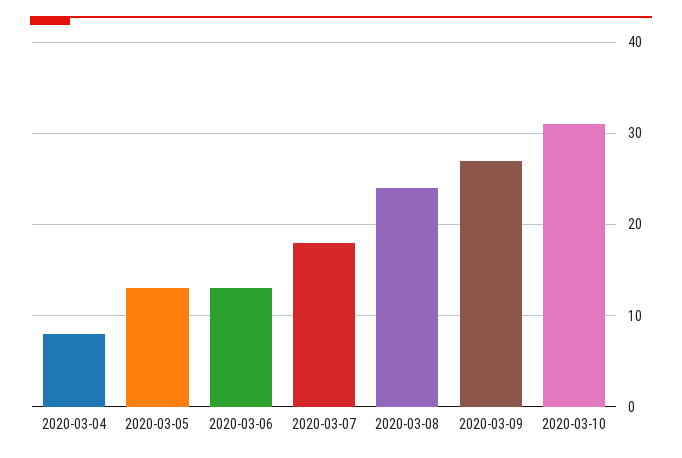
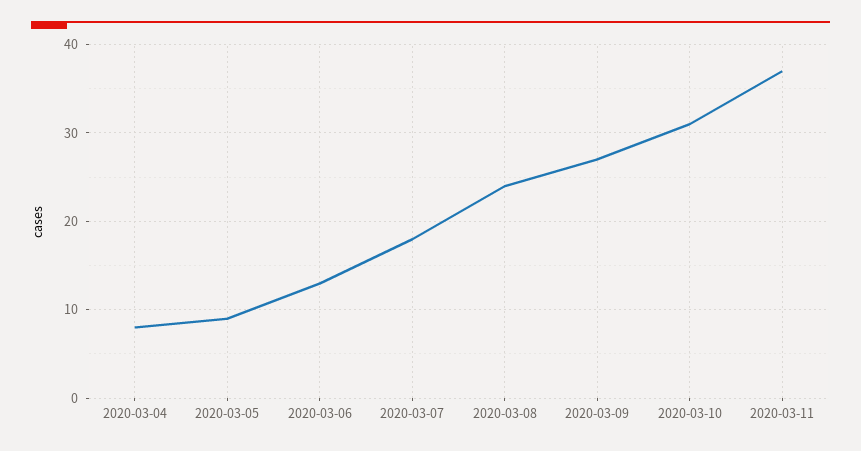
2020-03-05: 13 -> 9
2020-03-11: none -> 37

